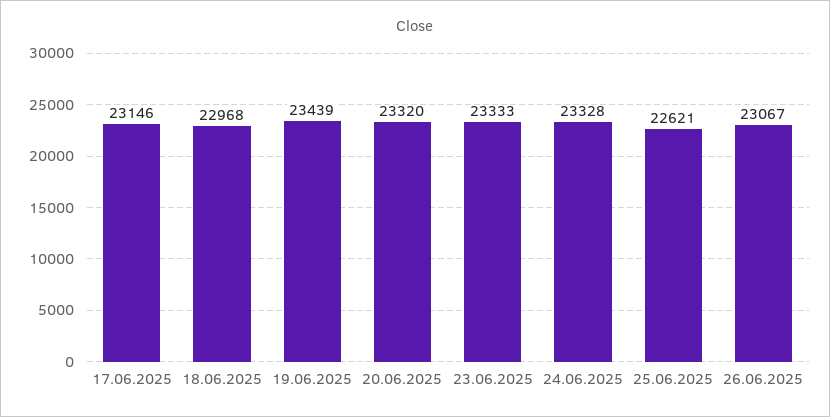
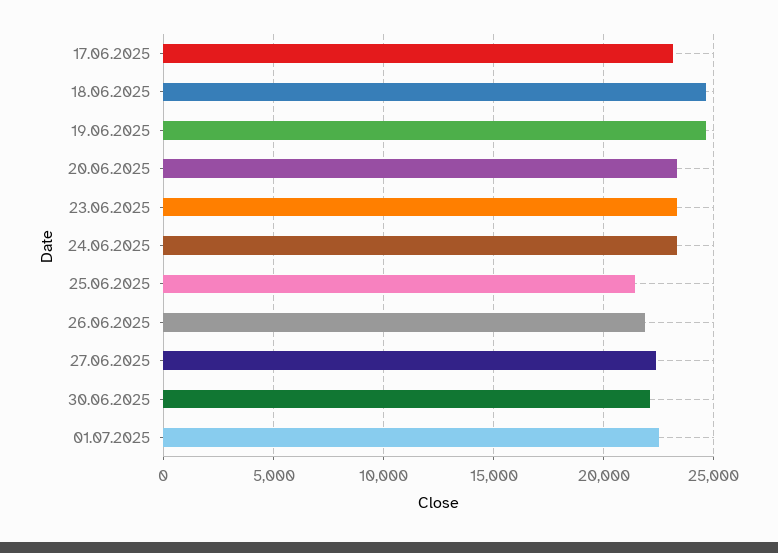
18.06.2025: 22968 -> 24500
19.06.2025: 23439 -> 24500
25.06.2025: 22621 -> 21500
26.06.2025: 23067 -> 22000
27.06.2025: none -> 22500
30.06.2025: none -> 22000
01.07.2025: none -> 22500

